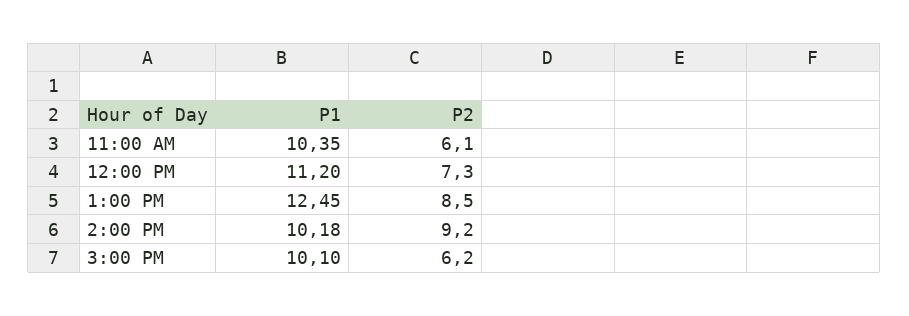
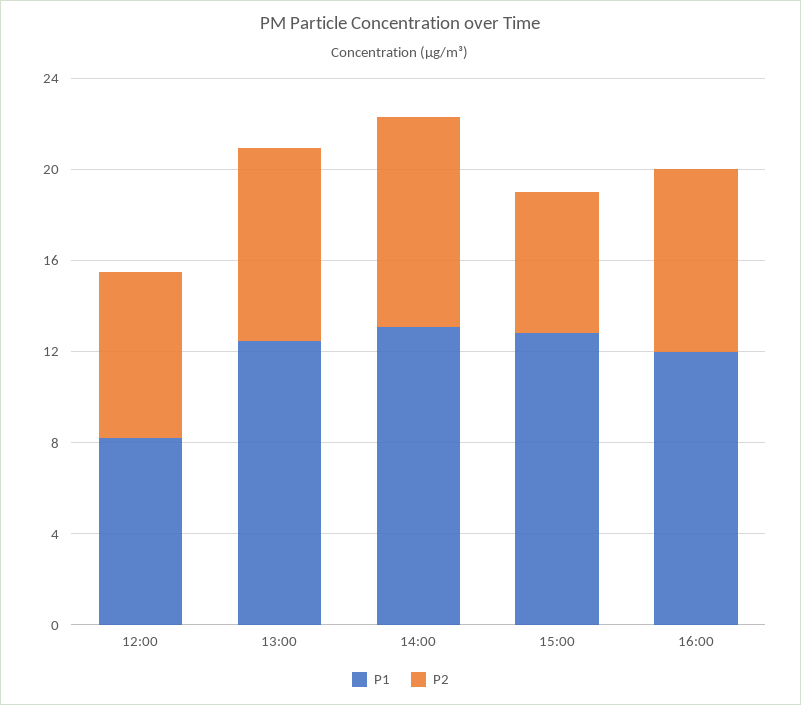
P1, 11:00 AM: 10.35 -> none
P2, 11:00 AM: 6.1 -> none
P1, 12:00 PM: 11.2 -> 8
P1, 2:00 PM: 10.18 -> 13
P1, 3:00 PM: 10.1 -> 13
P1, 16:00: none -> 12
P2, 16:00: none -> 8

